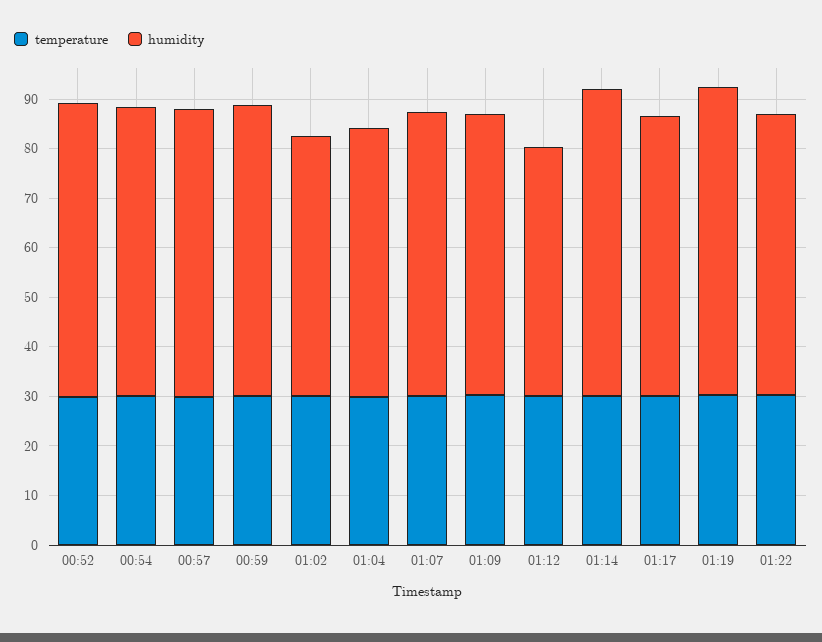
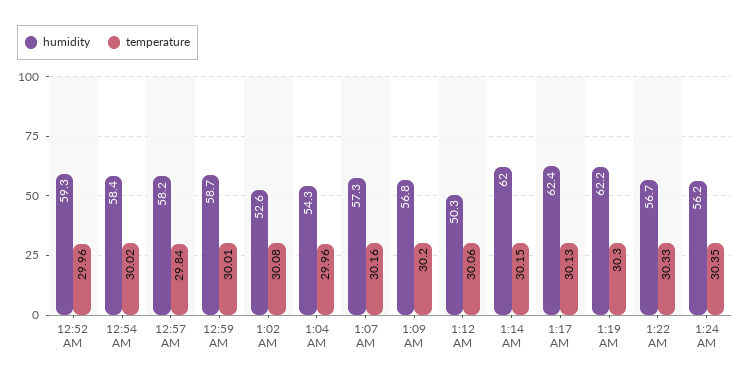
humidity, 01:17: 56 -> 62.4
humidity, 1:24 AM: none -> 56.2
temperature, 1:24 AM: none -> 30.35

